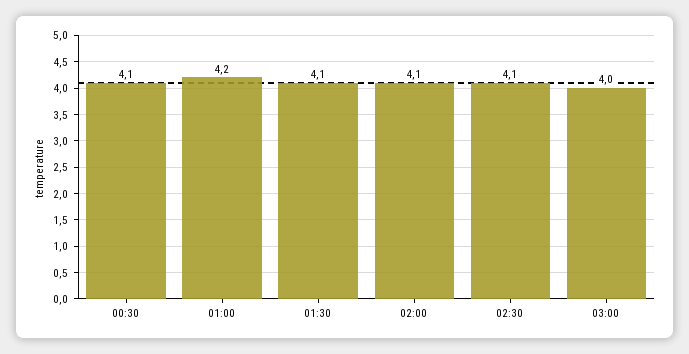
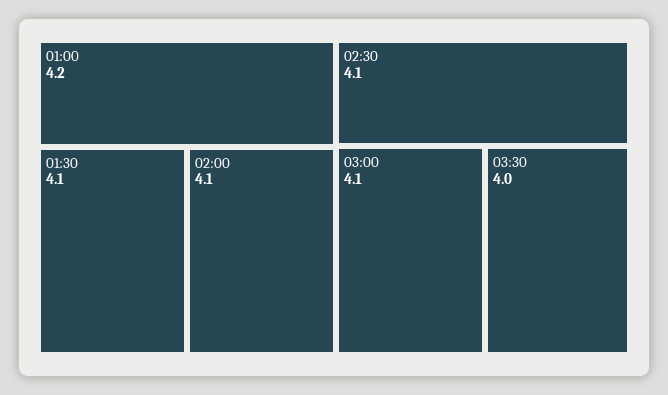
00:30: 4.1 -> none
03:00: 4 -> 4.1
03:30: none -> 4

